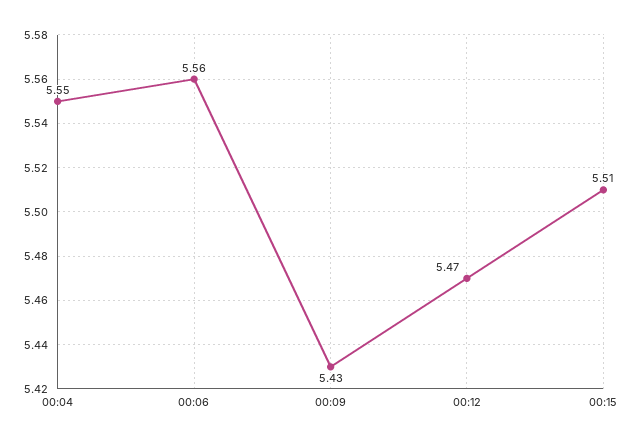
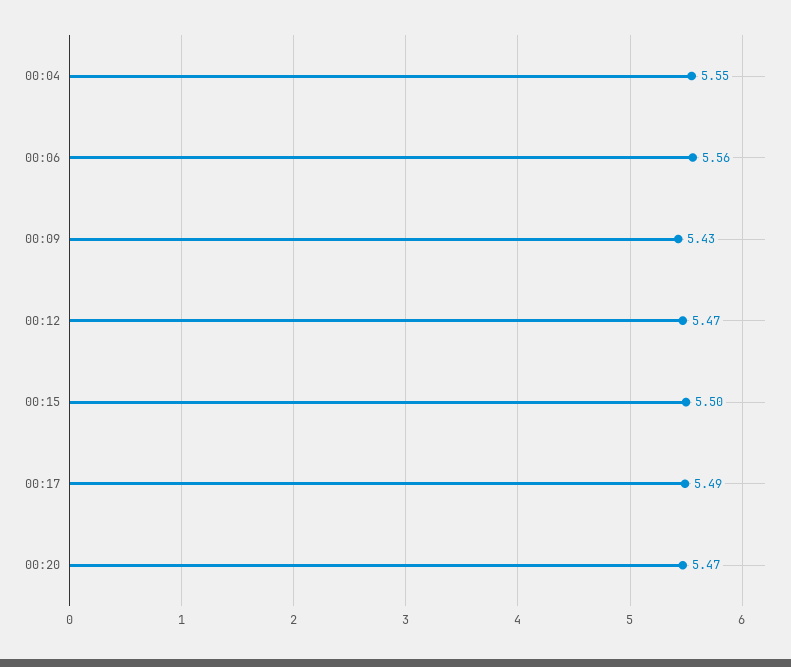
00:15: 5.51 -> 5.5
00:17: none -> 5.49
00:20: none -> 5.47

